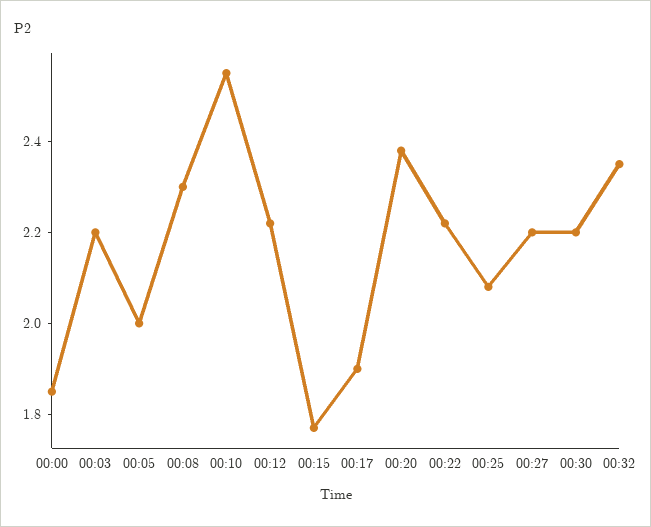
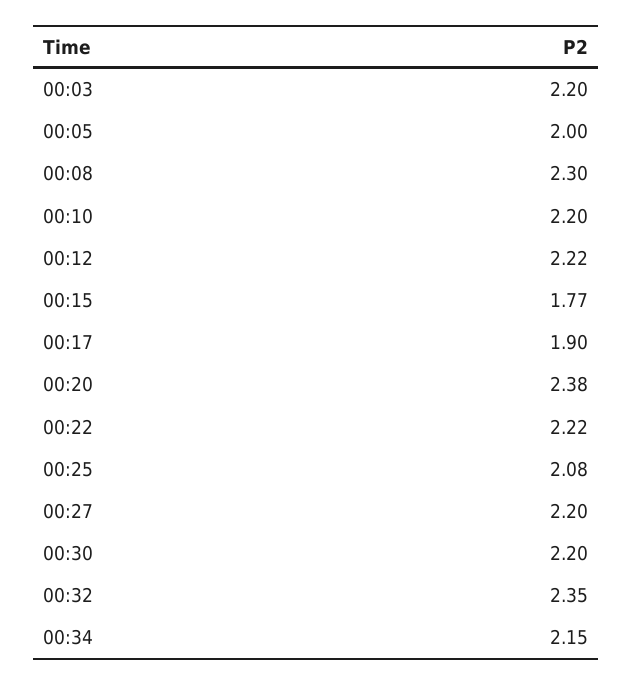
00:00: 1.85 -> none
00:10: 2.55 -> 2.2
00:34: none -> 2.15

